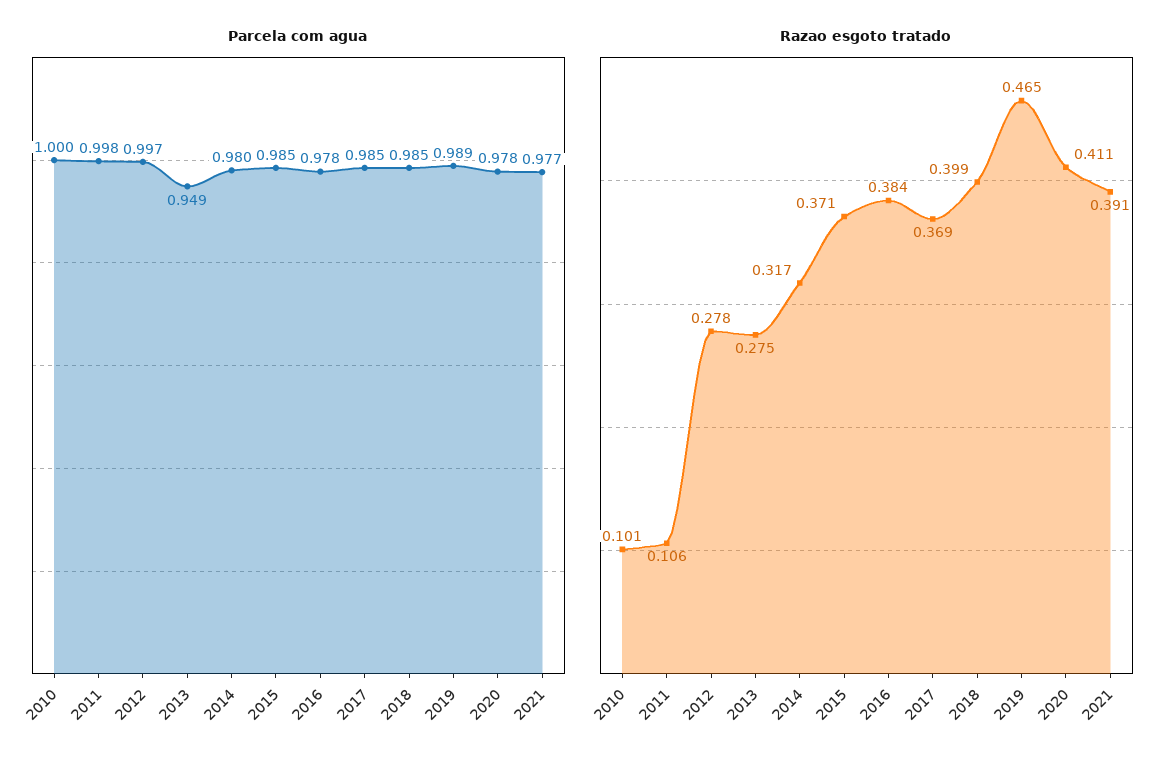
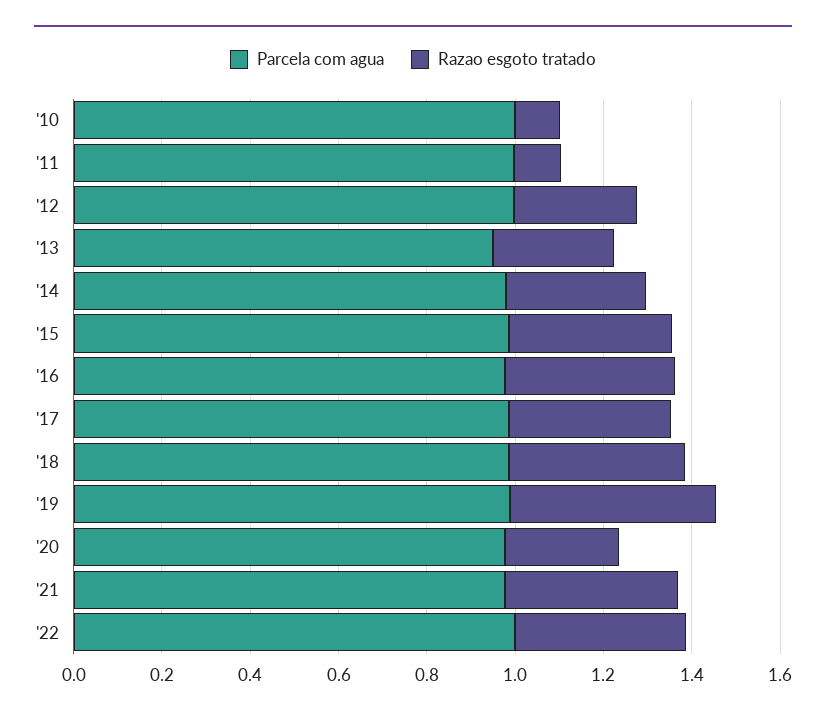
Razao esgoto tratado, 2020: 0.411 -> 0.25
Parcela com agua, '22: none -> 1
Razao esgoto tratado, '22: none -> 0.4

